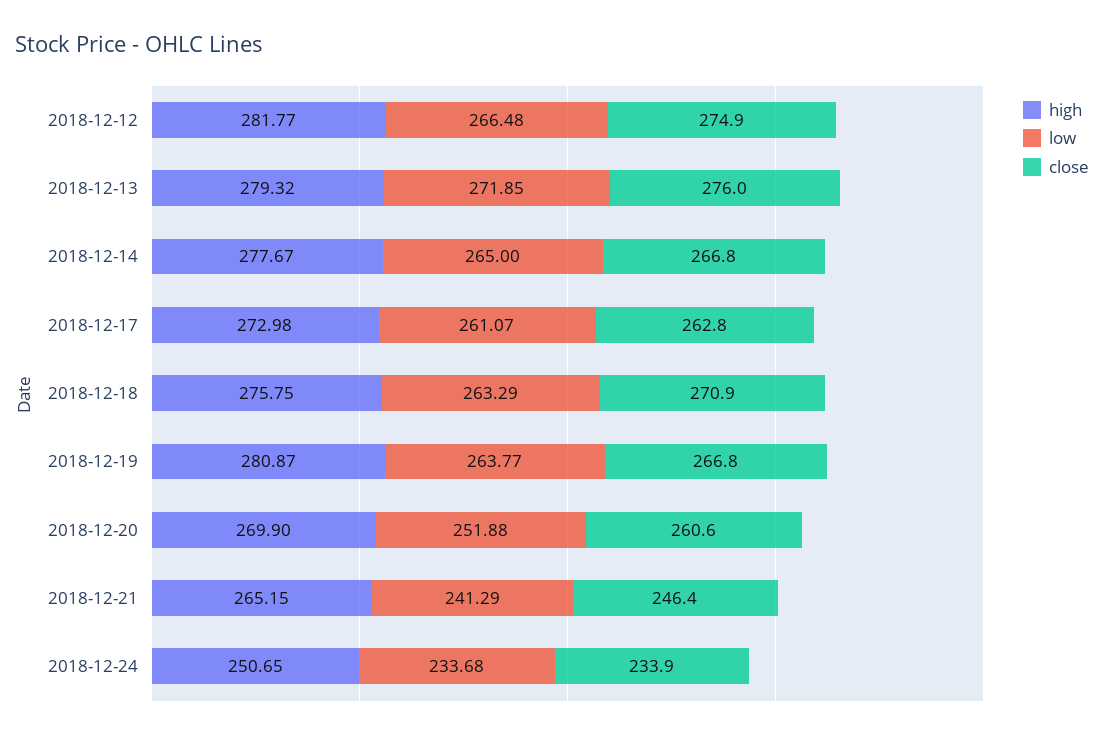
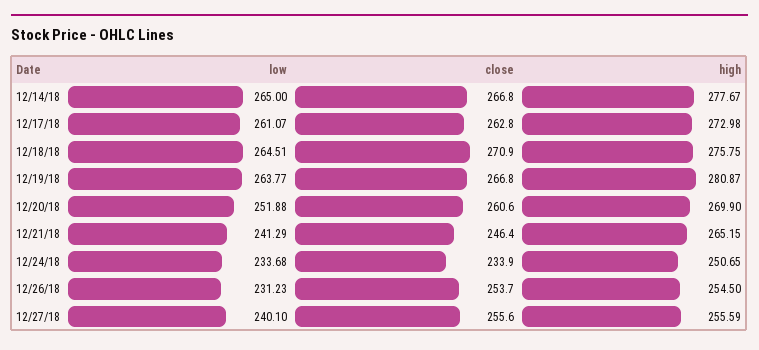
high, 2018-12-12: 281.77 -> none
low, 2018-12-12: 266.48 -> none
close, 2018-12-12: 274.9 -> none
high, 2018-12-13: 279.32 -> none
low, 2018-12-13: 271.85 -> none
close, 2018-12-13: 276 -> none
low, 2018-12-18: 263.29 -> 264.51
low, 12/26/18: none -> 231.23
close, 12/26/18: none -> 253.7
high, 12/26/18: none -> 254.5
low, 12/27/18: none -> 240.1
close, 12/27/18: none -> 255.6
high, 12/27/18: none -> 255.59

